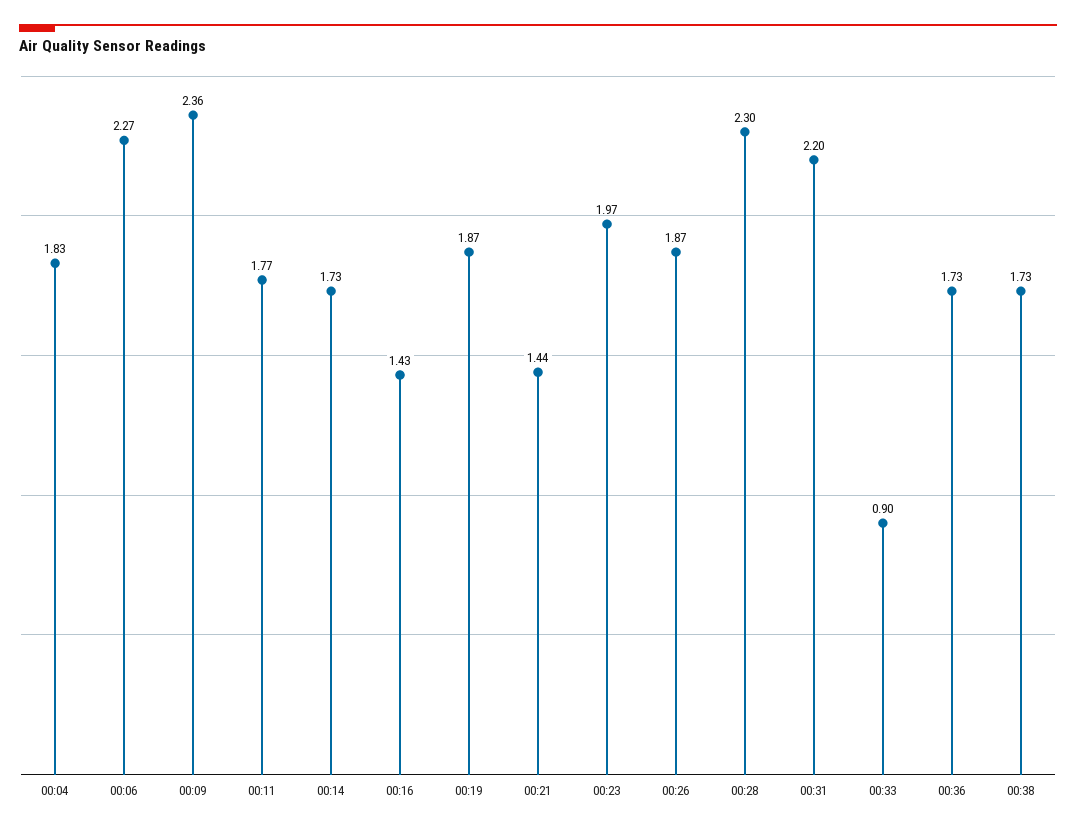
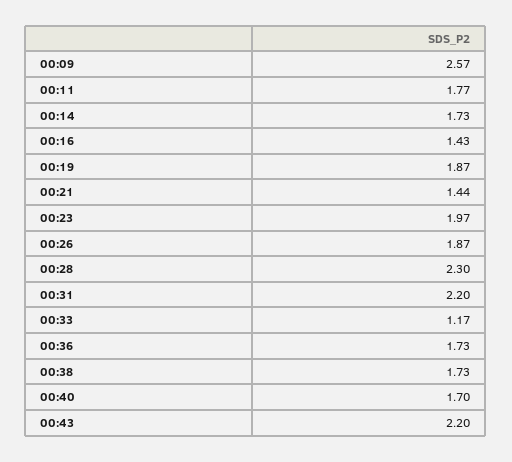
00:04: 1.83 -> none
00:06: 2.27 -> none
00:09: 2.36 -> 2.57
00:33: 0.9 -> 1.17
00:40: none -> 1.7
00:43: none -> 2.2

